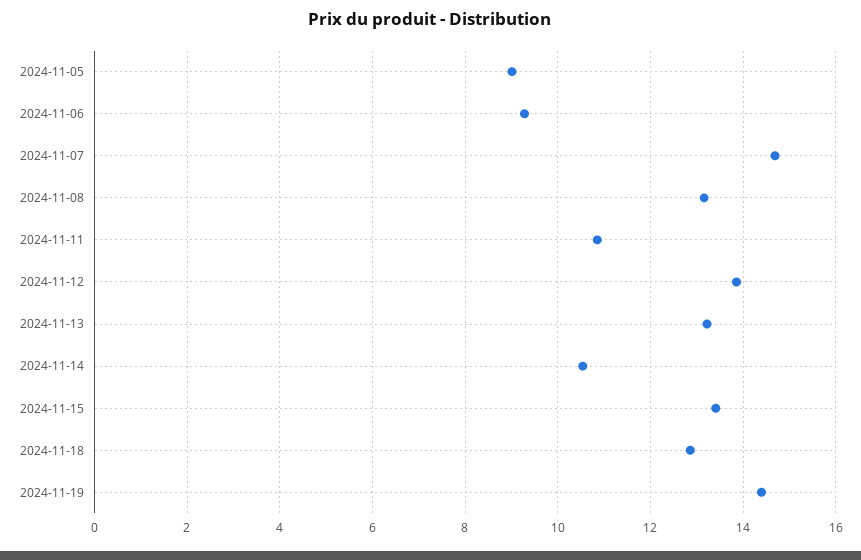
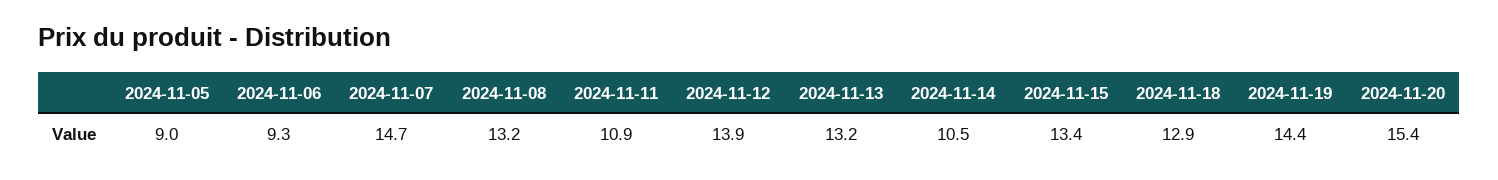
2024-11-20: none -> 15.4

